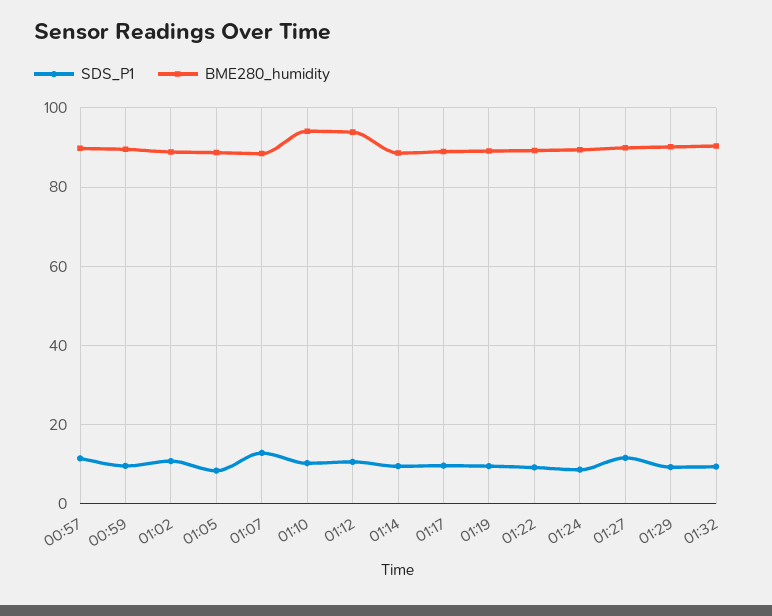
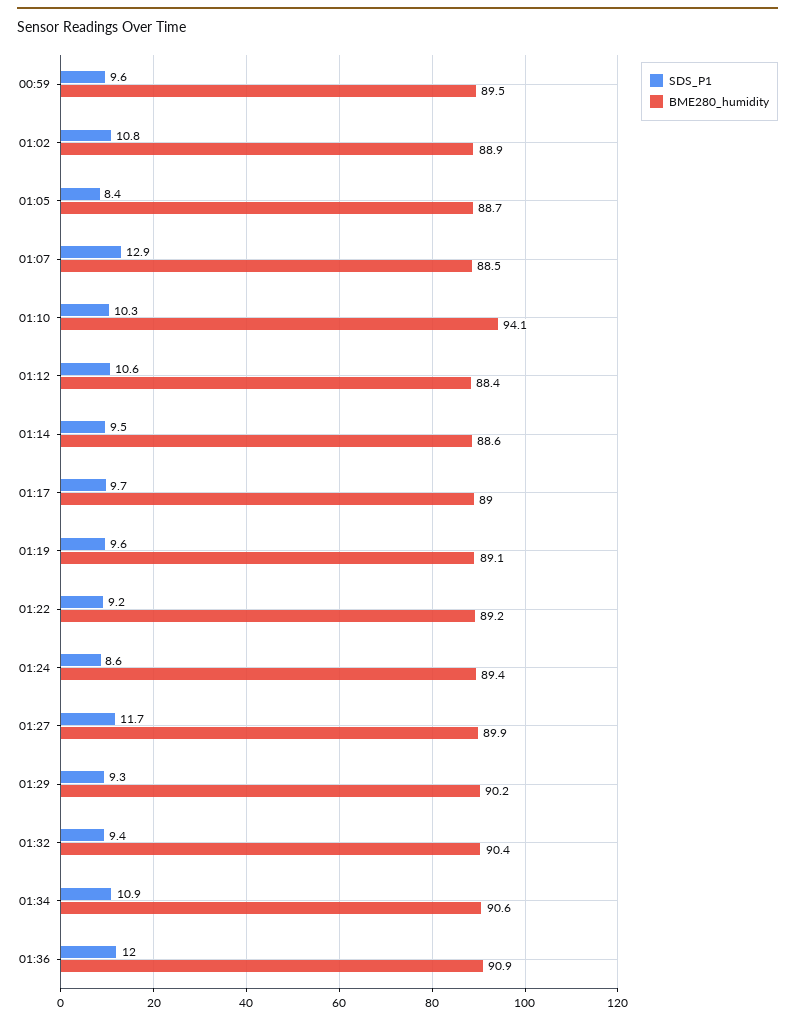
SDS_P1, 00:57: 12 -> none
BME280_humidity, 00:57: 90 -> none
BME280_humidity, 01:12: 94 -> 88.4
SDS_P1, 01:34: none -> 10.9
BME280_humidity, 01:34: none -> 90.6
SDS_P1, 01:36: none -> 12
BME280_humidity, 01:36: none -> 90.9

